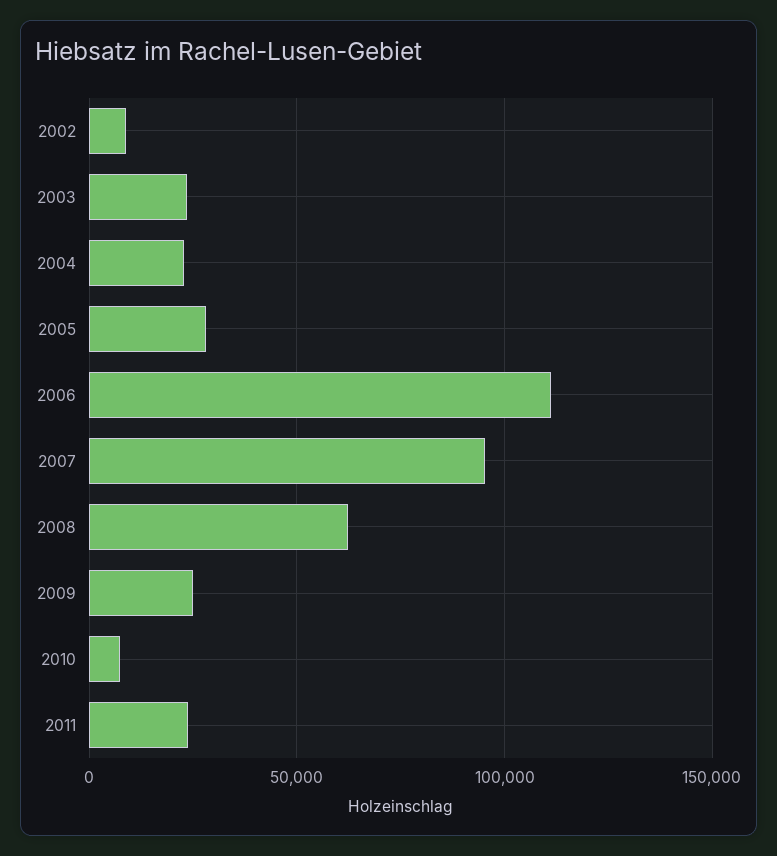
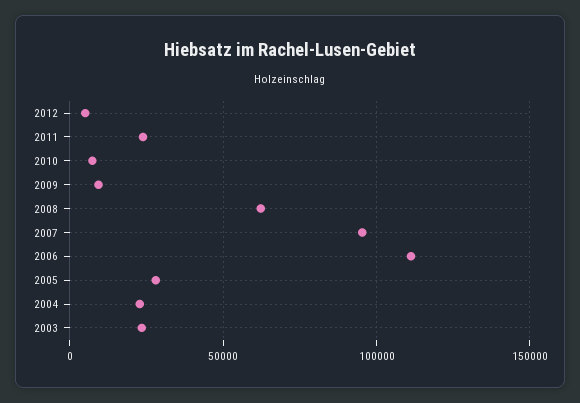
2002: 10000 -> none
2009: 25000 -> 10000
2012: none -> 5000

